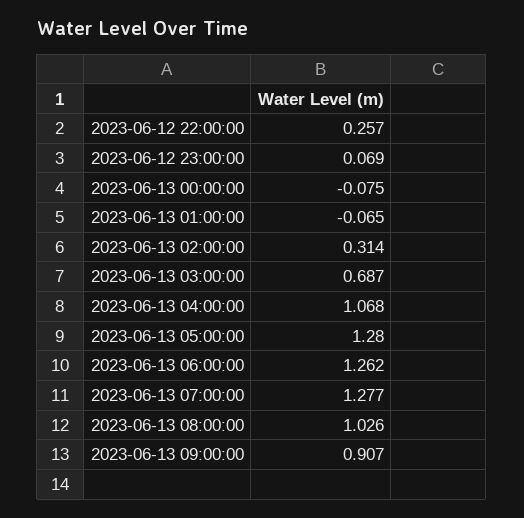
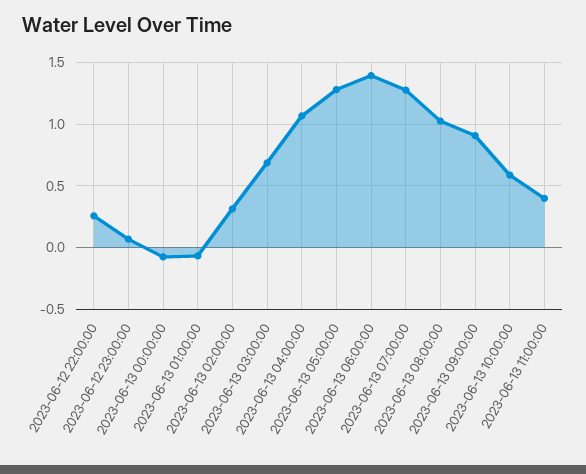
2023-06-13 06:00:00: 1.262 -> 1.4
2023-06-13 10:00:00: none -> 0.6
2023-06-13 11:00:00: none -> 0.4

